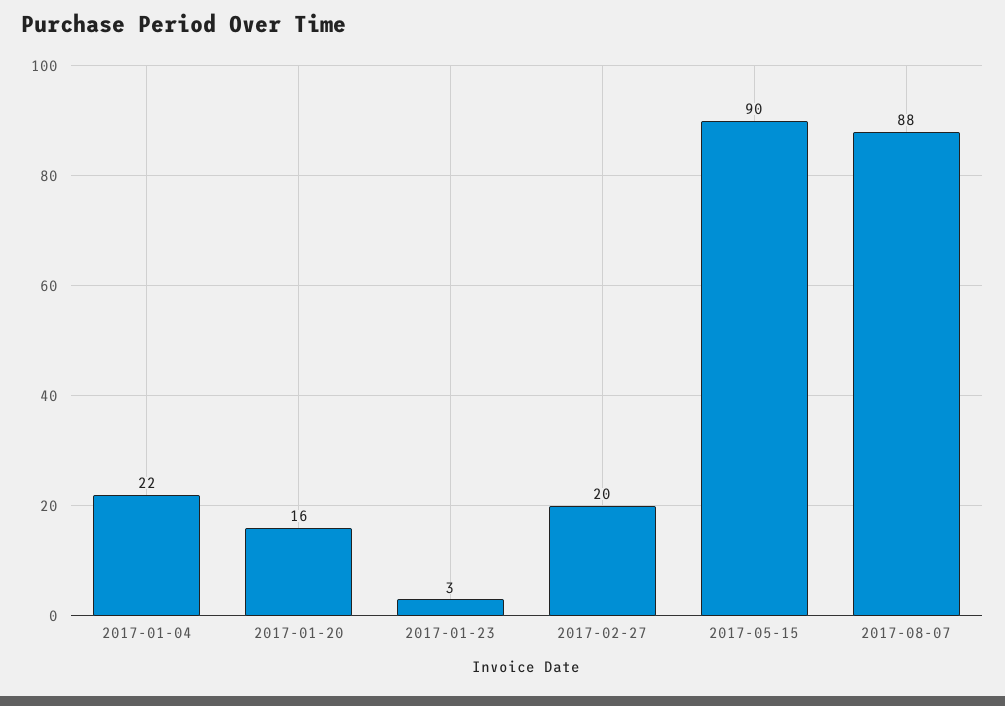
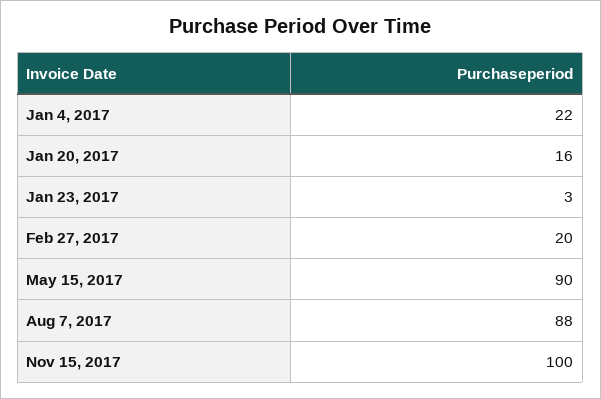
Nov 15, 2017: none -> 100

